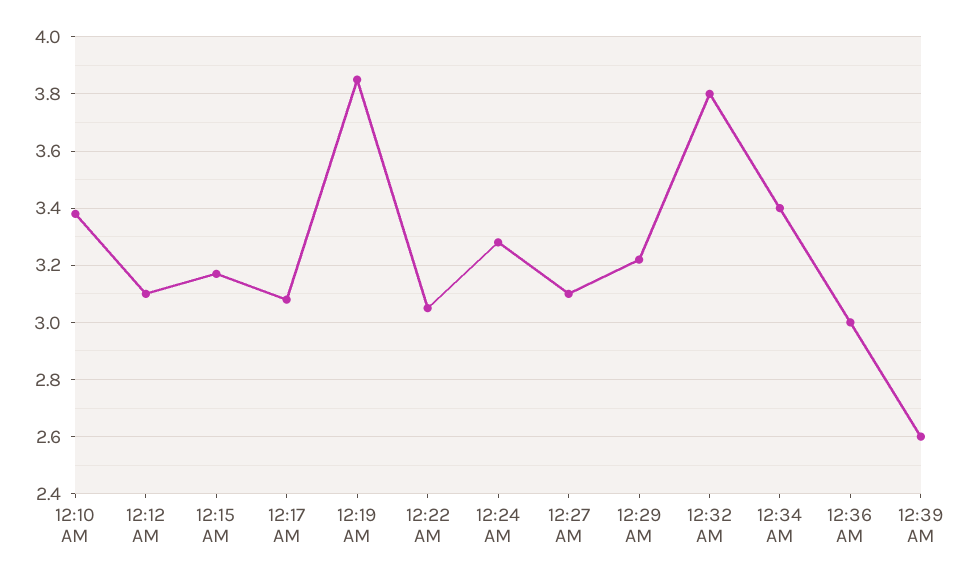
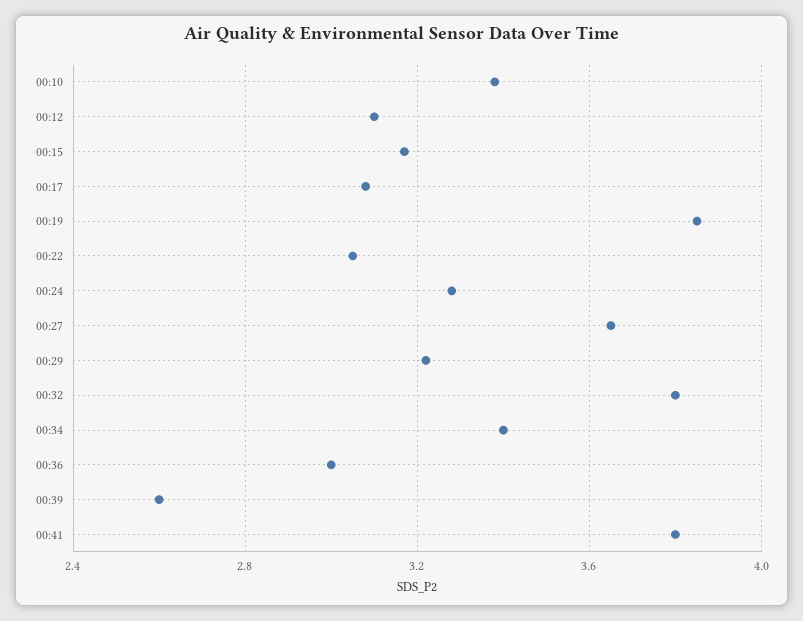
12:27 AM: 3.1 -> 3.65
00:41: none -> 3.8

